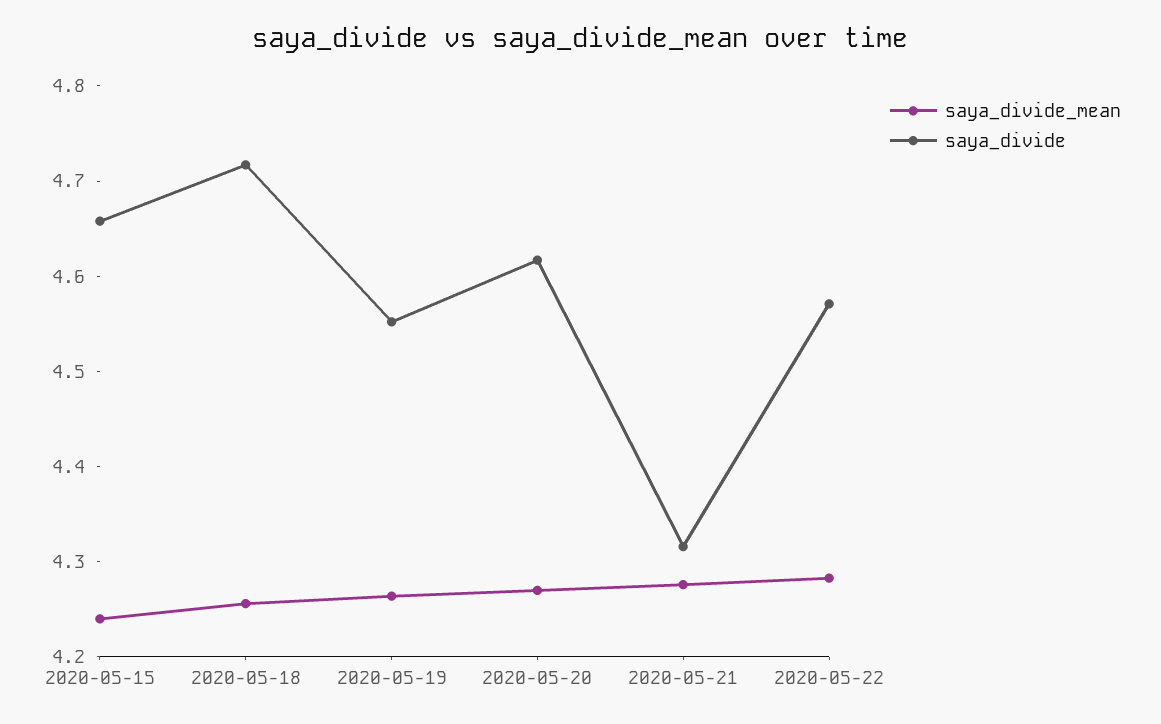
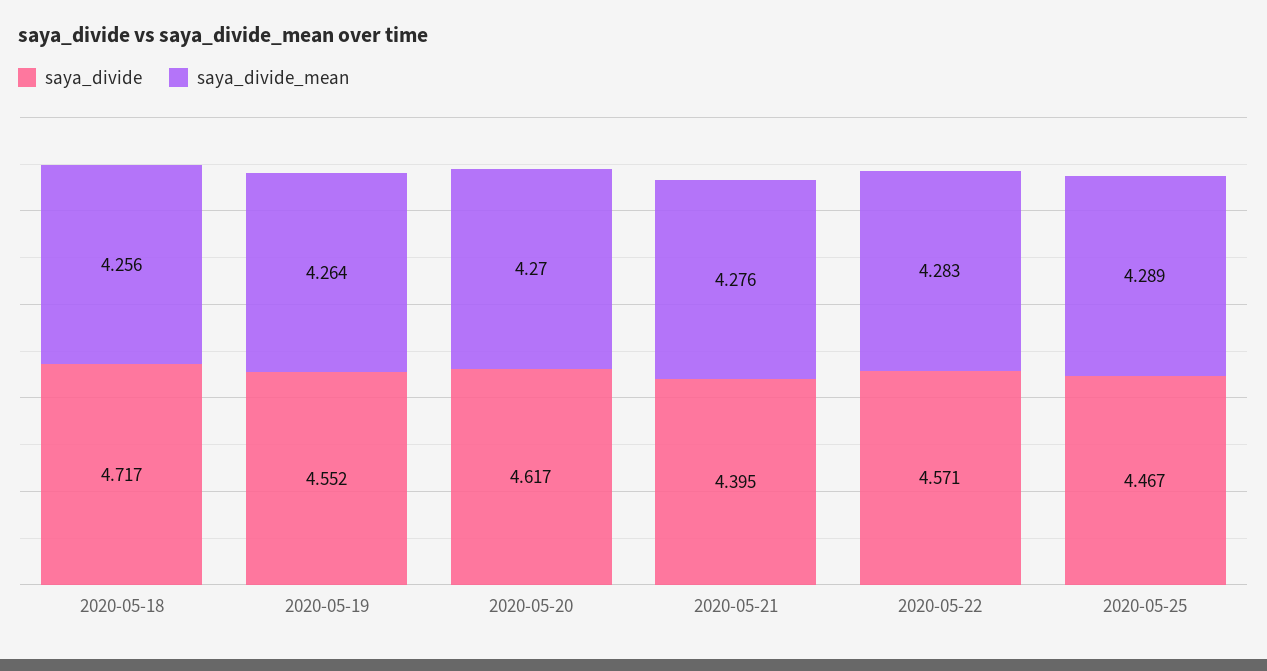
saya_divide_mean, 2020-05-15: 4.24 -> none
saya_divide, 2020-05-15: 4.66 -> none
saya_divide, 2020-05-21: 4.32 -> 4.395
saya_divide, 2020-05-25: none -> 4.467
saya_divide_mean, 2020-05-25: none -> 4.289

